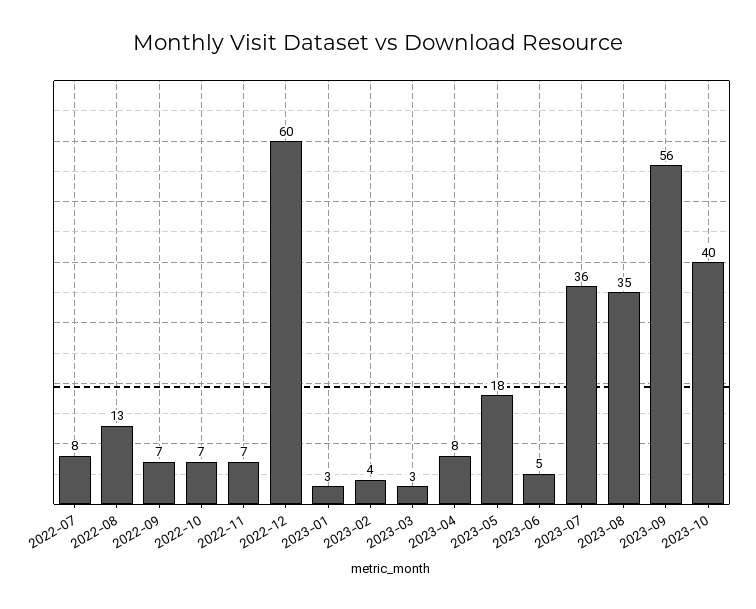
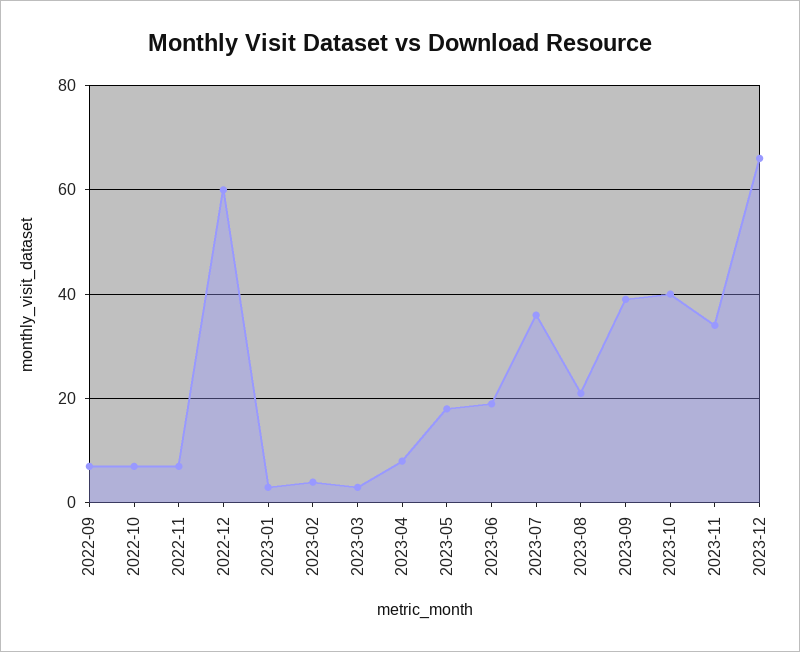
2022-07: 8 -> none
2022-08: 13 -> none
2023-06: 5 -> 20
2023-08: 35 -> 20
2023-09: 56 -> 40
2023-11: none -> 35
2023-12: none -> 65

